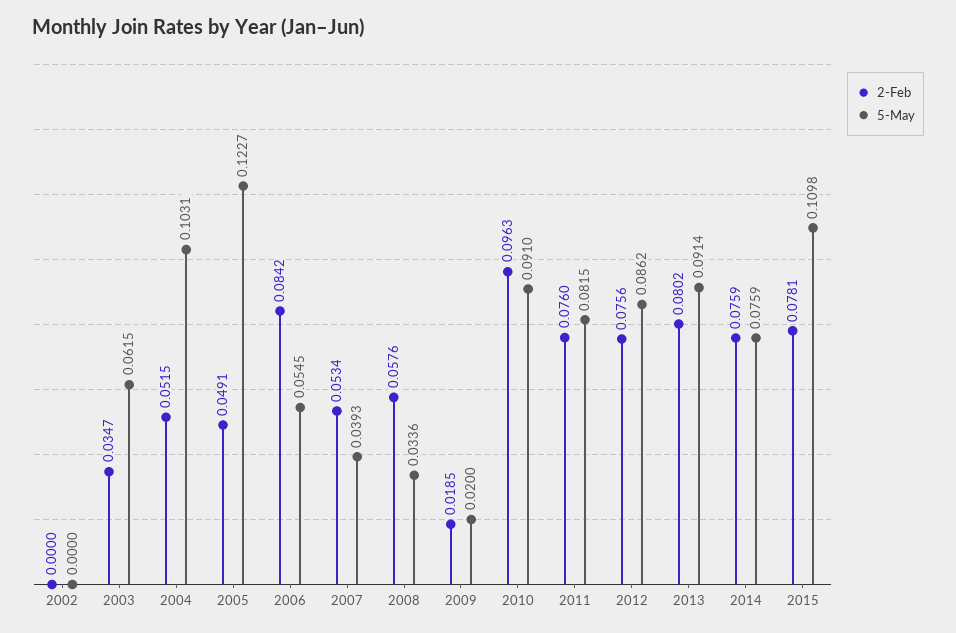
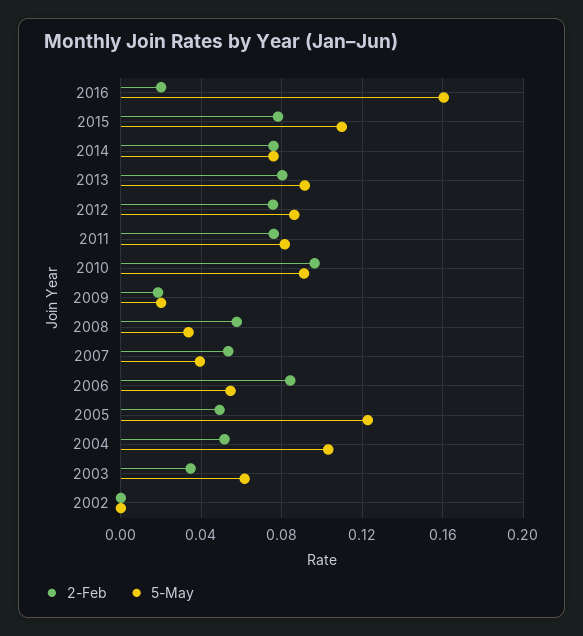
2-Feb, 2016: none -> 0.02
5-May, 2016: none -> 0.16

